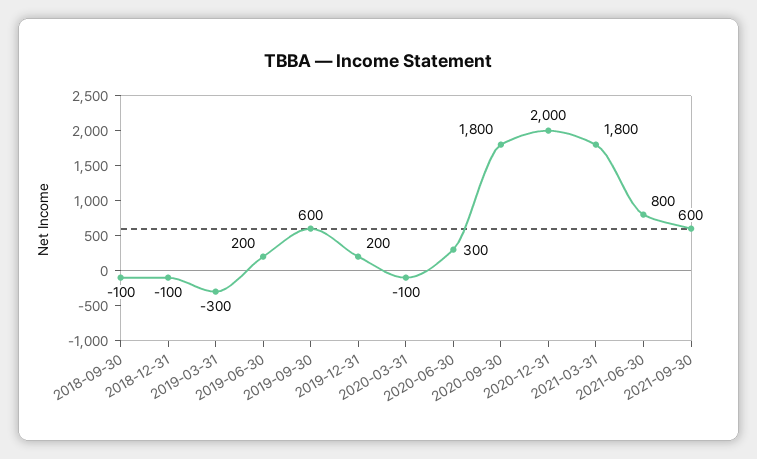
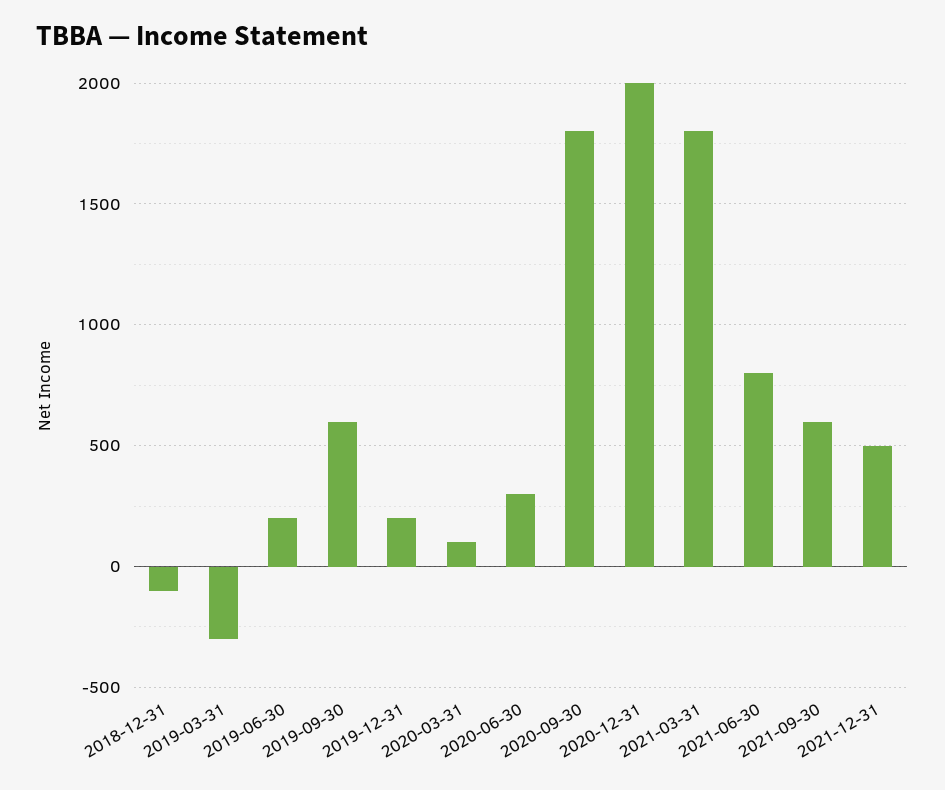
2018-09-30: -100 -> none
2020-03-31: -100 -> 100
2021-12-31: none -> 500

